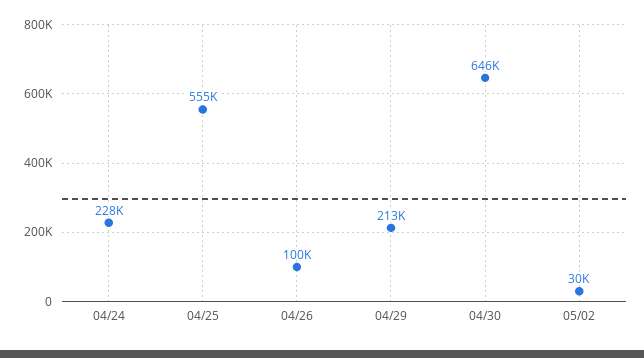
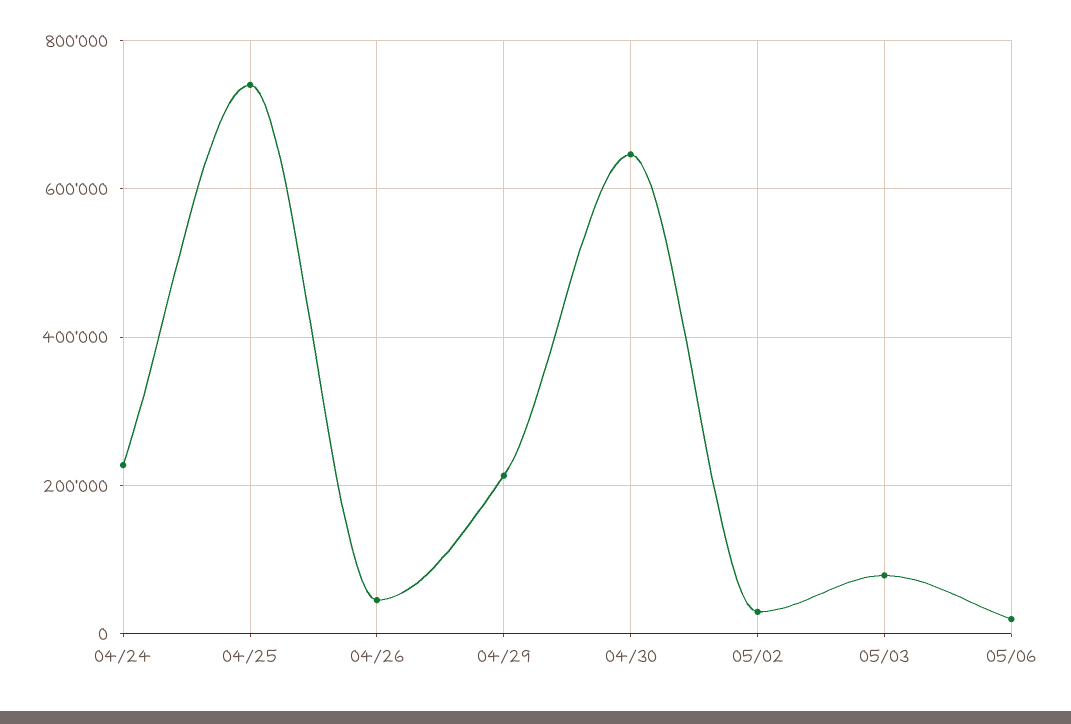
04/25: 555000 -> 740000
04/26: 100000 -> 40000
05/03: none -> 80000
05/06: none -> 20000

